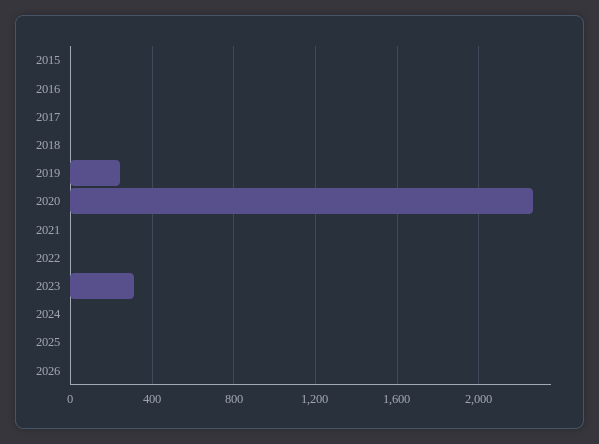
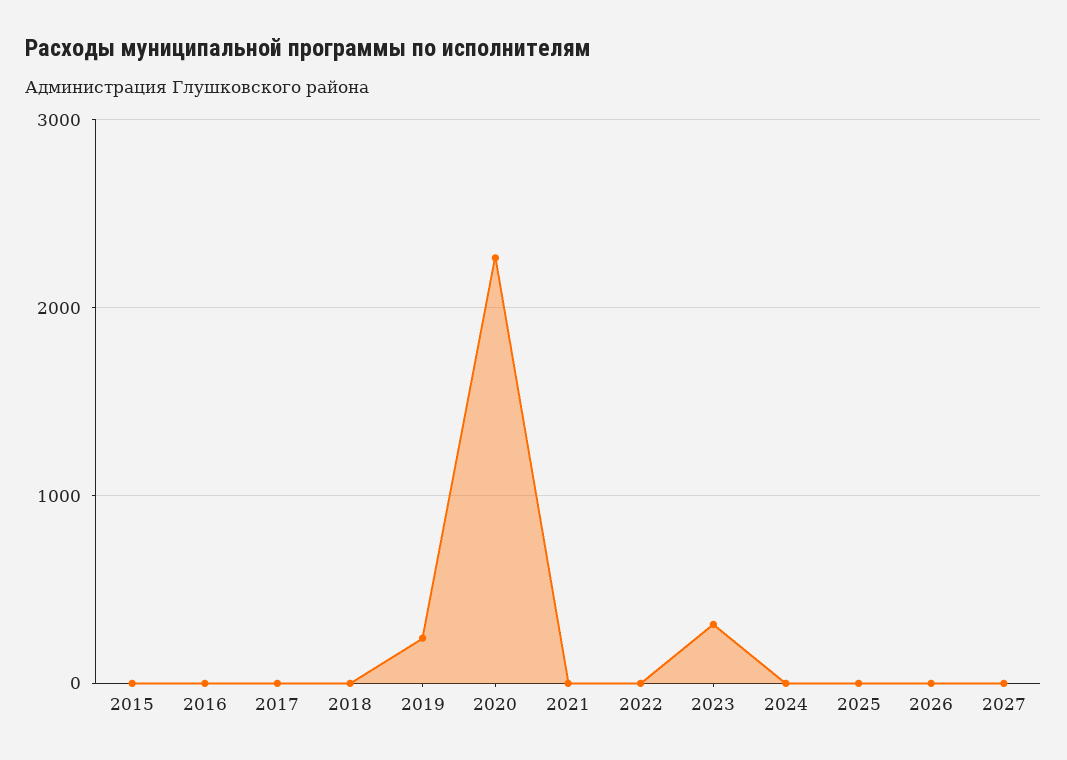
2027: none -> 0

